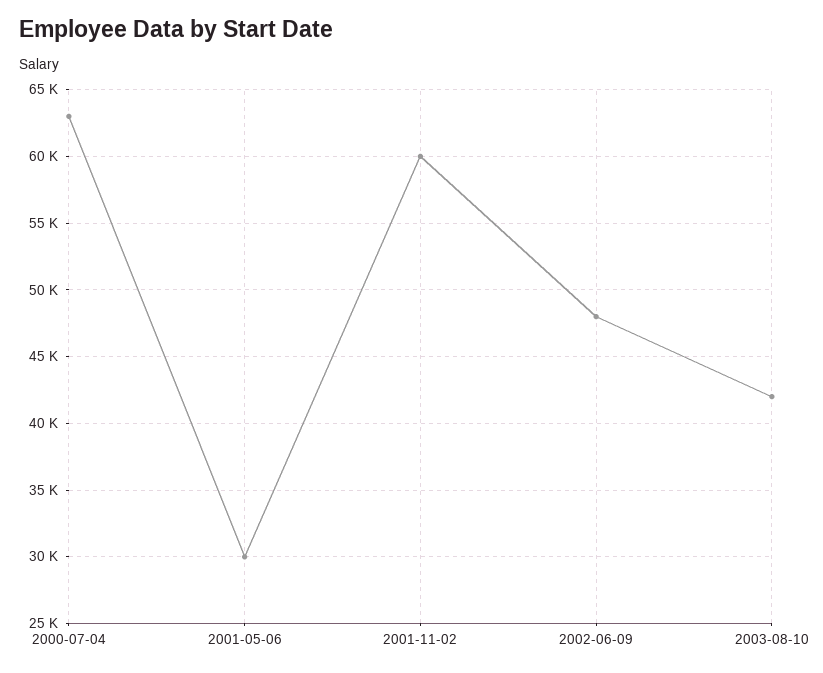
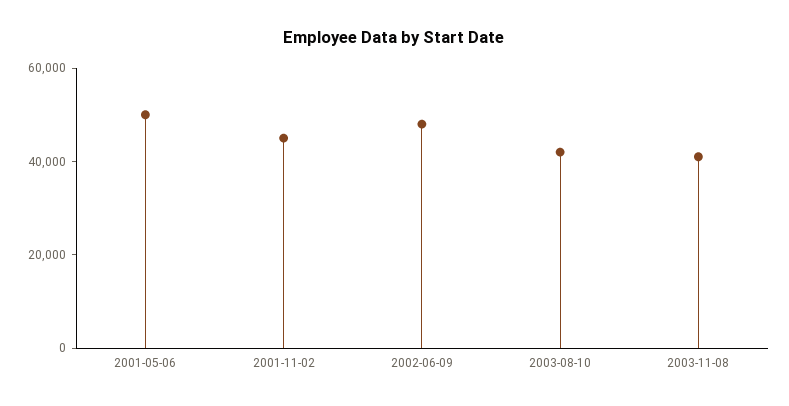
2000-07-04: 63000 -> none
2001-05-06: 30000 -> 50000
2001-11-02: 60000 -> 45000
2003-11-08: none -> 40000

